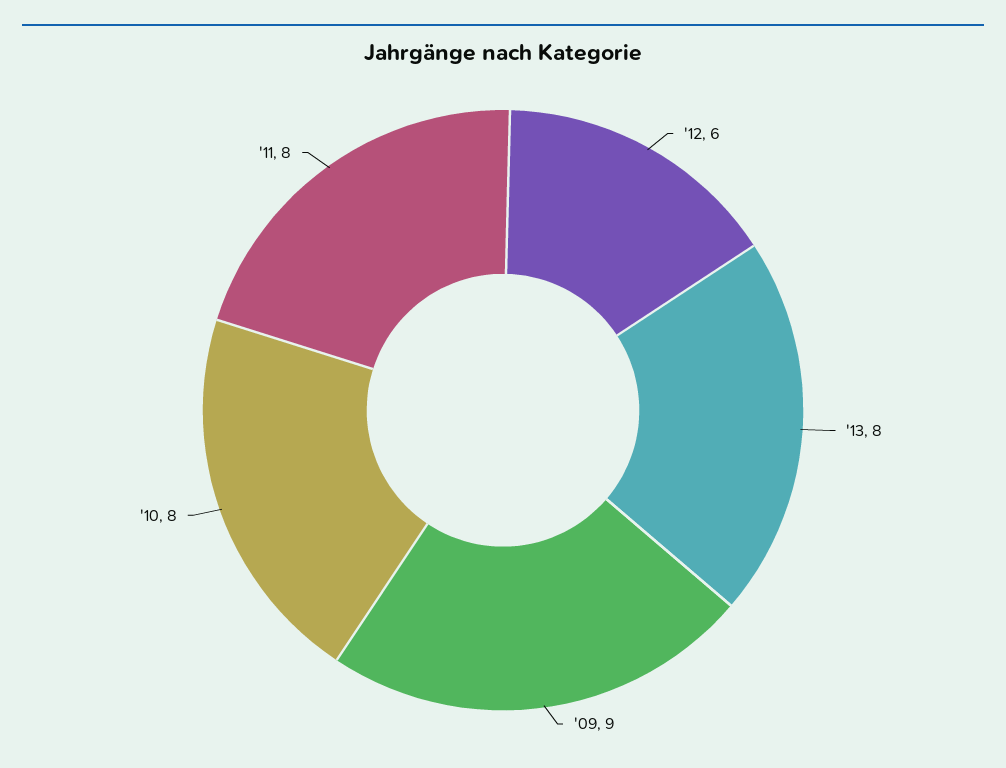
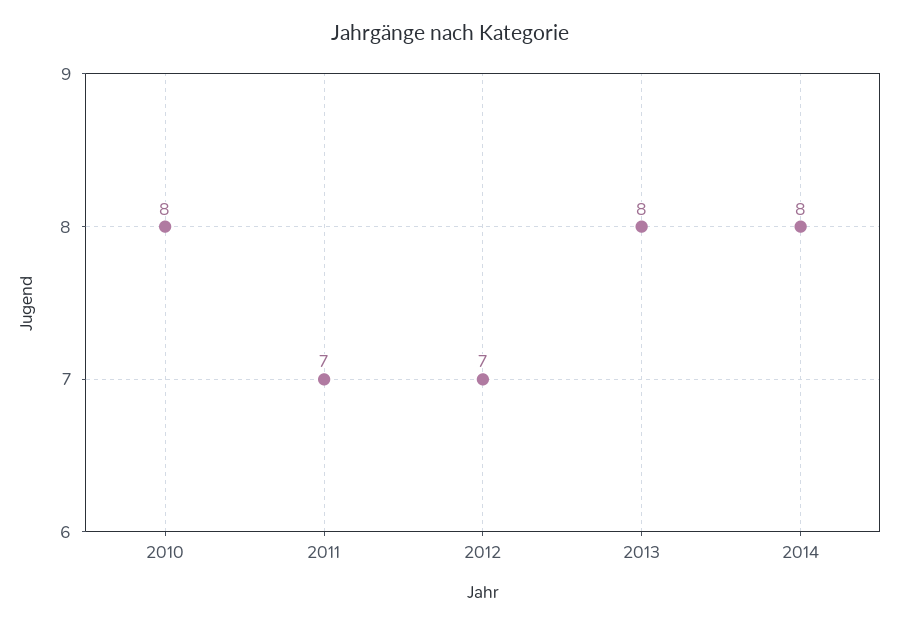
'12: 6 -> 7
'09: 9 -> none
'11: 8 -> 7
2014: none -> 8

